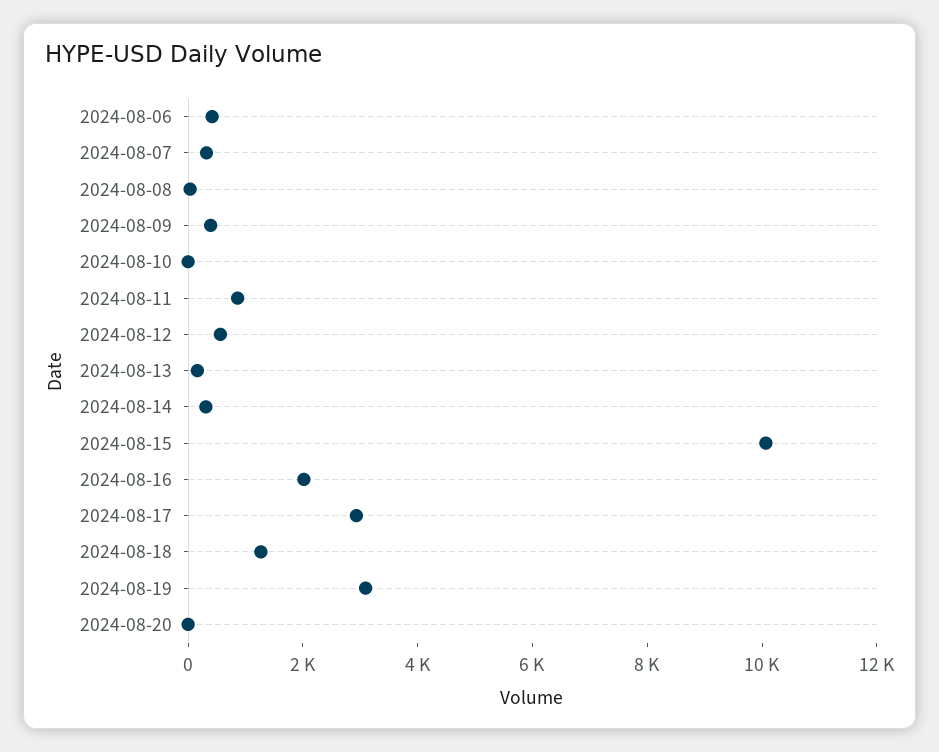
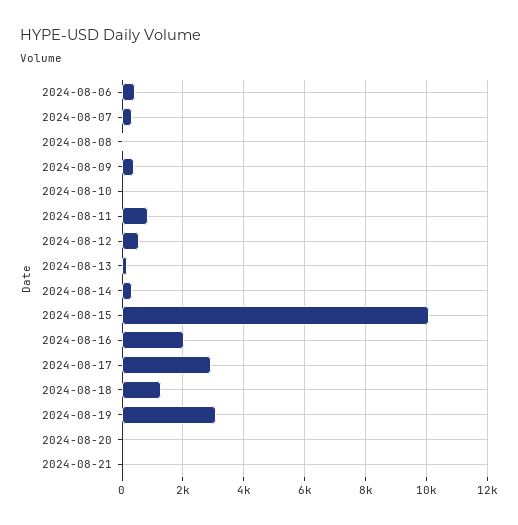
2024-08-21: none -> 0

